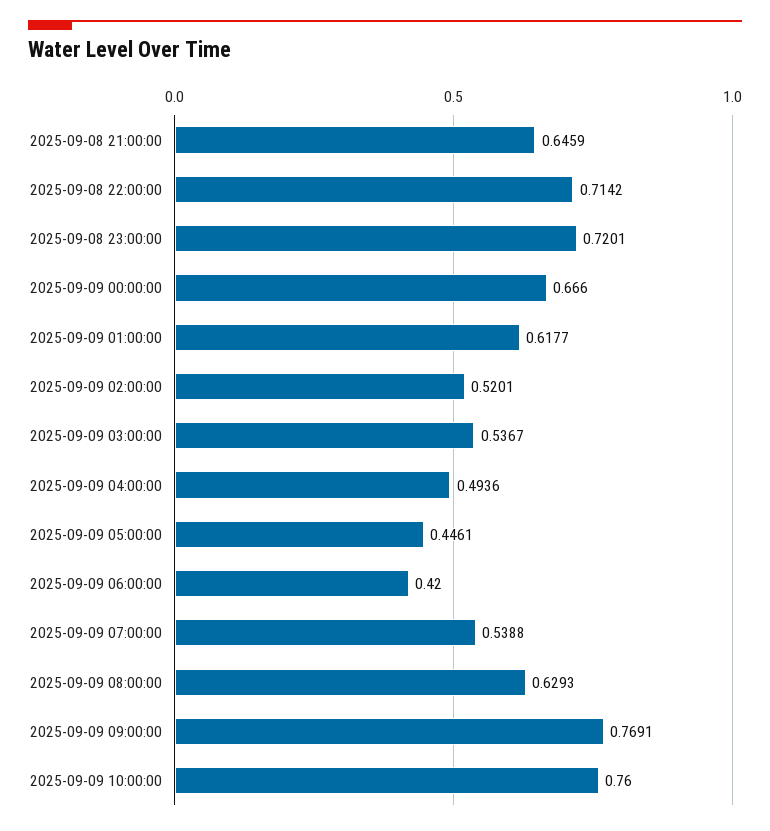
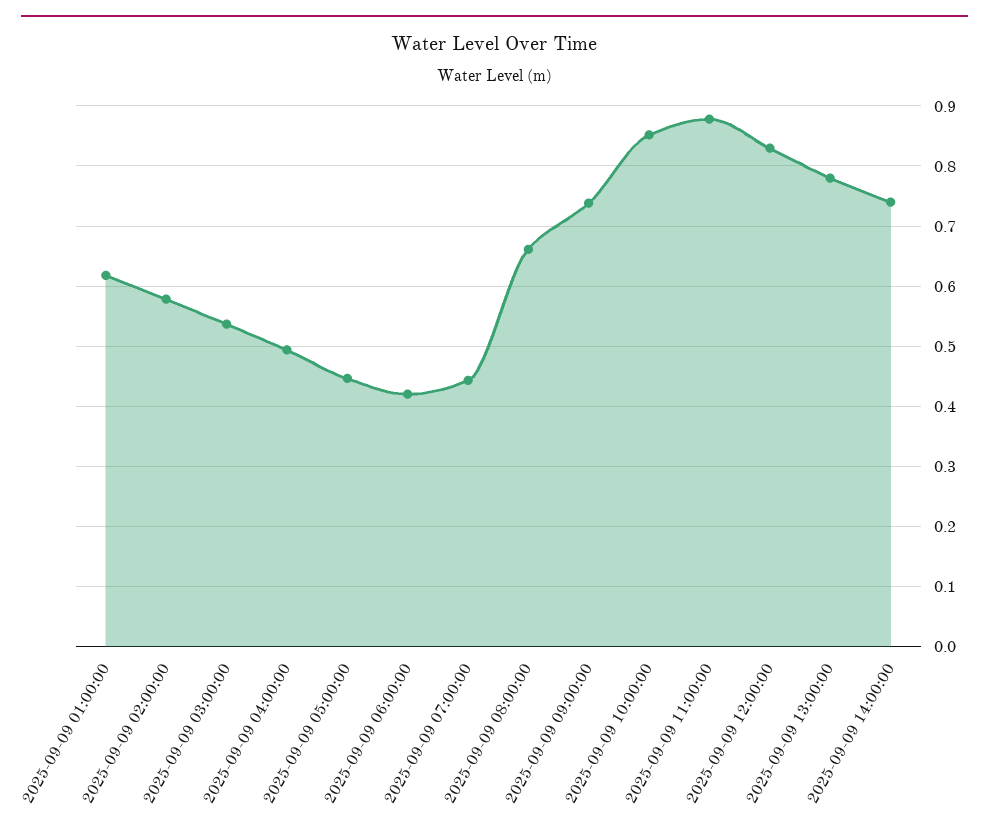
2025-09-08 21:00:00: 0.6459 -> none
2025-09-08 22:00:00: 0.7142 -> none
2025-09-08 23:00:00: 0.7201 -> none
2025-09-09 00:00:00: 0.666 -> none
2025-09-09 02:00:00: 0.5201 -> 0.58
2025-09-09 07:00:00: 0.5388 -> 0.44
2025-09-09 08:00:00: 0.6293 -> 0.66
2025-09-09 09:00:00: 0.7691 -> 0.74
2025-09-09 10:00:00: 0.76 -> 0.85
2025-09-09 11:00:00: none -> 0.88
2025-09-09 12:00:00: none -> 0.83
2025-09-09 13:00:00: none -> 0.78
2025-09-09 14:00:00: none -> 0.74

